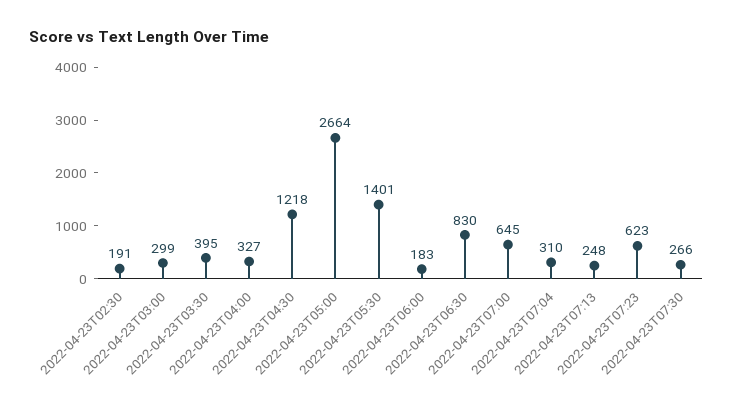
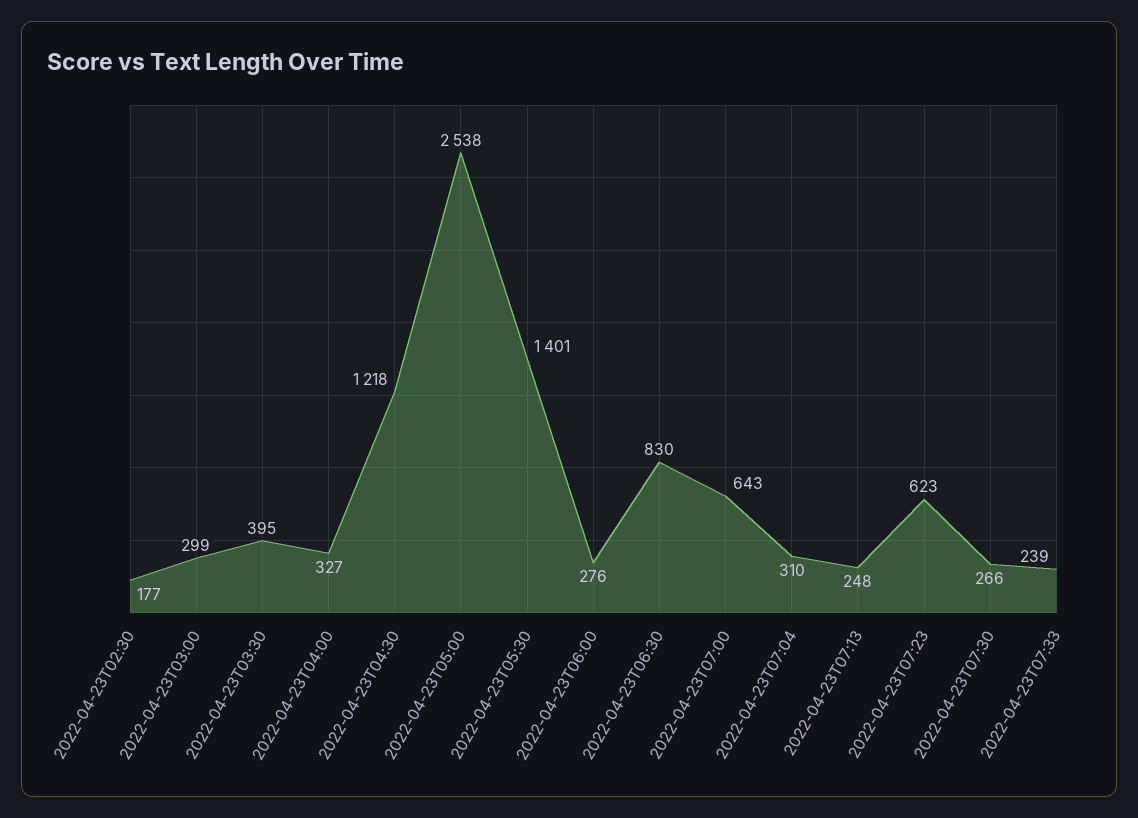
2022-04-23T02:30: 191 -> 177
2022-04-23T05:00: 2664 -> 2538
2022-04-23T06:00: 183 -> 276
2022-04-23T07:00: 645 -> 643
2022-04-23T07:33: none -> 239

